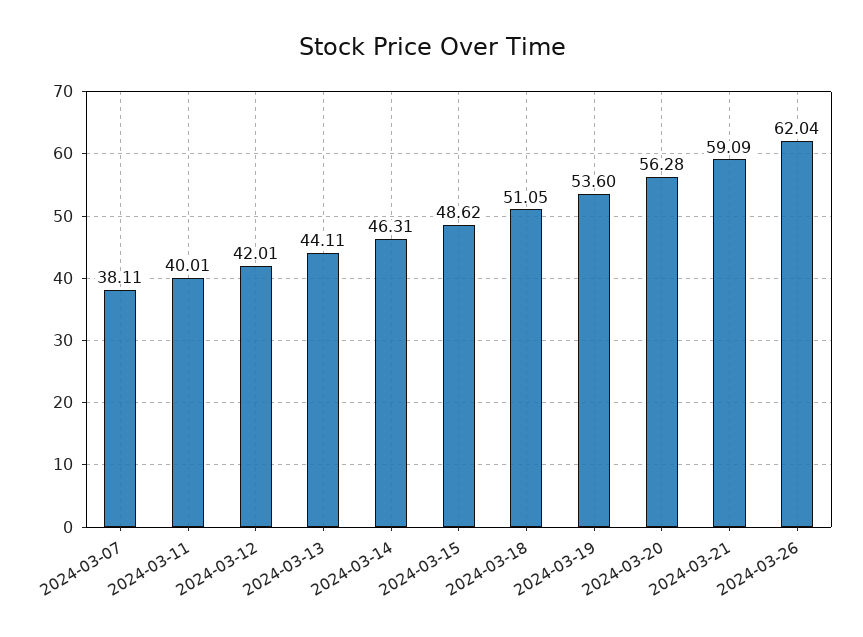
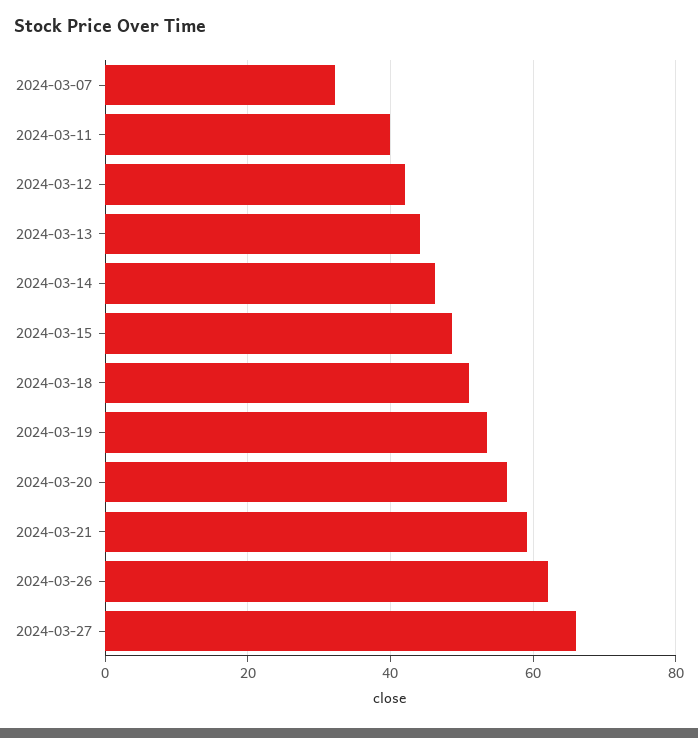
2024-03-07: 38.11 -> 32
2024-03-27: none -> 66

